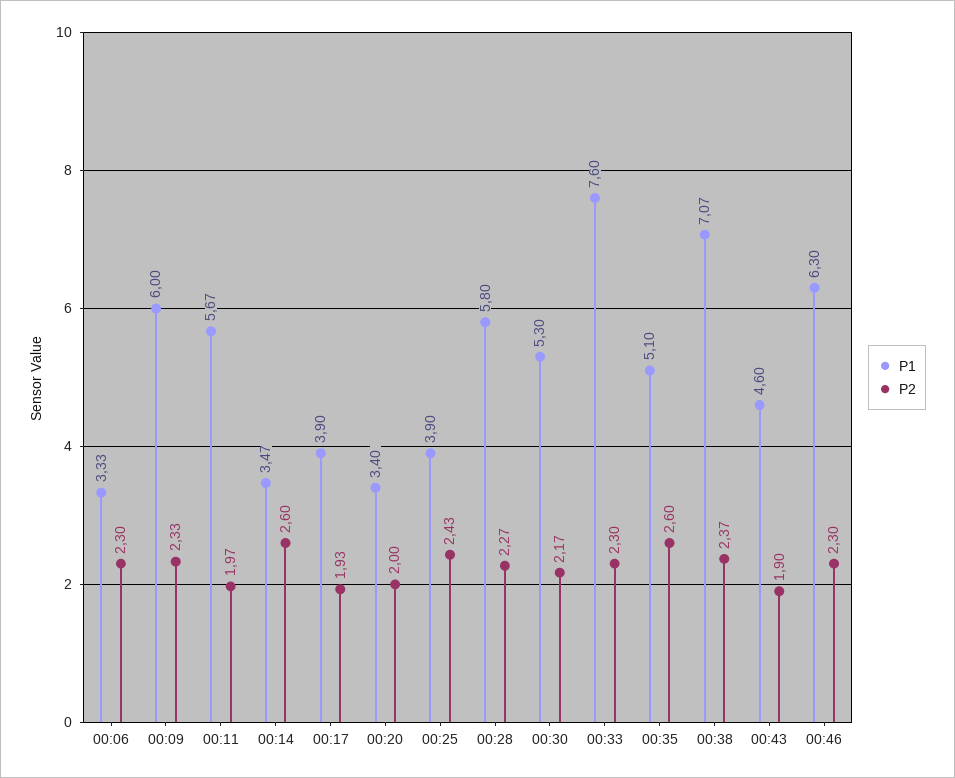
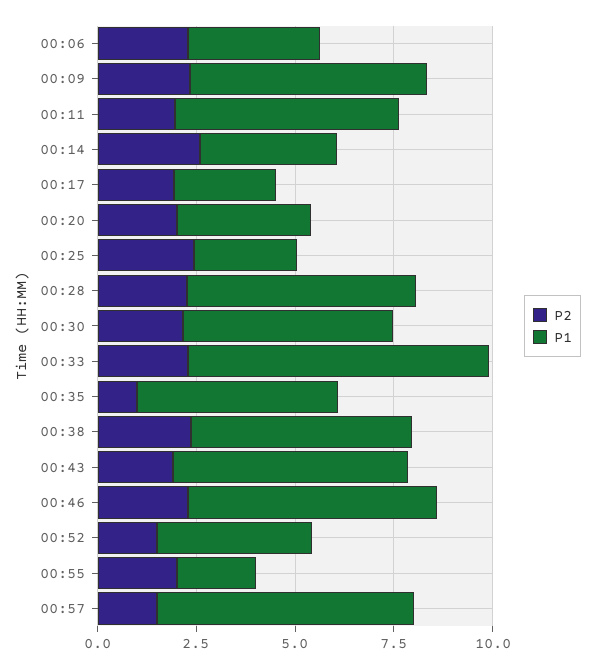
P1, 00:17: 3.9 -> 2.5
P1, 00:25: 3.9 -> 2.5
P2, 00:35: 2.6 -> 1
P1, 00:38: 7.07 -> 5.5
P1, 00:43: 4.6 -> 6
P2, 00:52: none -> 1.5
P1, 00:52: none -> 4
P2, 00:55: none -> 2
P1, 00:55: none -> 2
P2, 00:57: none -> 1.5
P1, 00:57: none -> 6.5

